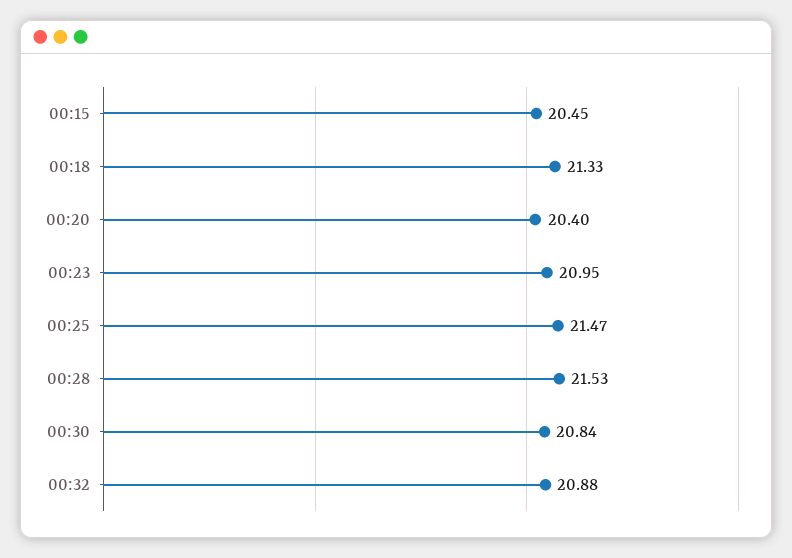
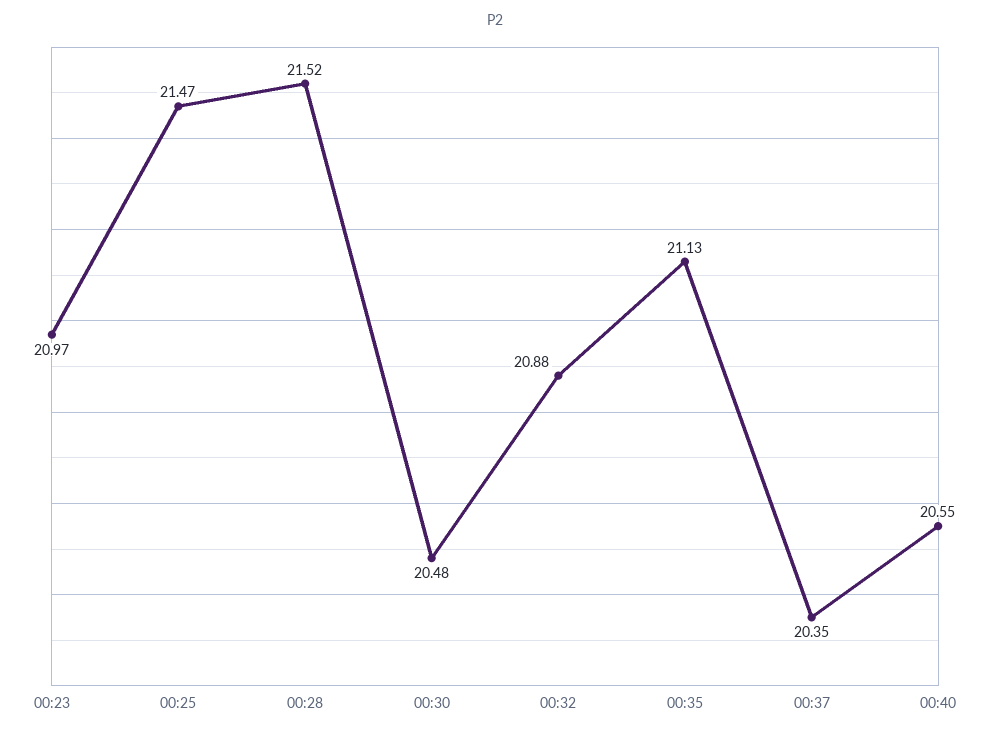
00:15: 20.45 -> none
00:18: 21.33 -> none
00:20: 20.4 -> none
00:23: 20.95 -> 20.97
00:28: 21.53 -> 21.52
00:30: 20.84 -> 20.48
00:35: none -> 21.13
00:37: none -> 20.35
00:40: none -> 20.55

